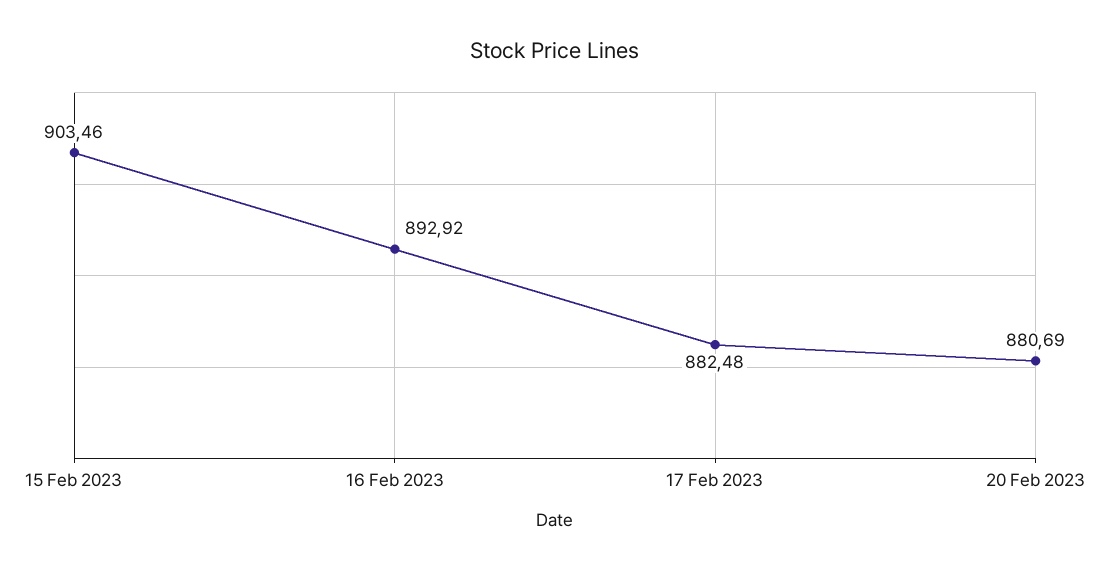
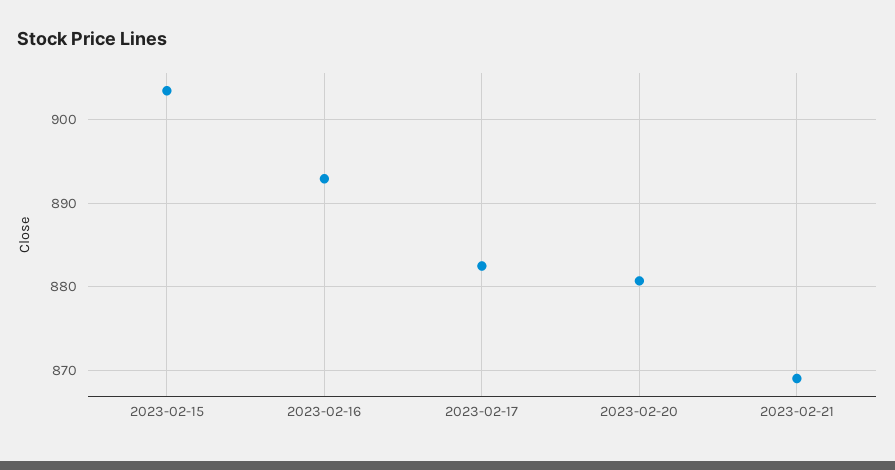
2023-02-21: none -> 869

